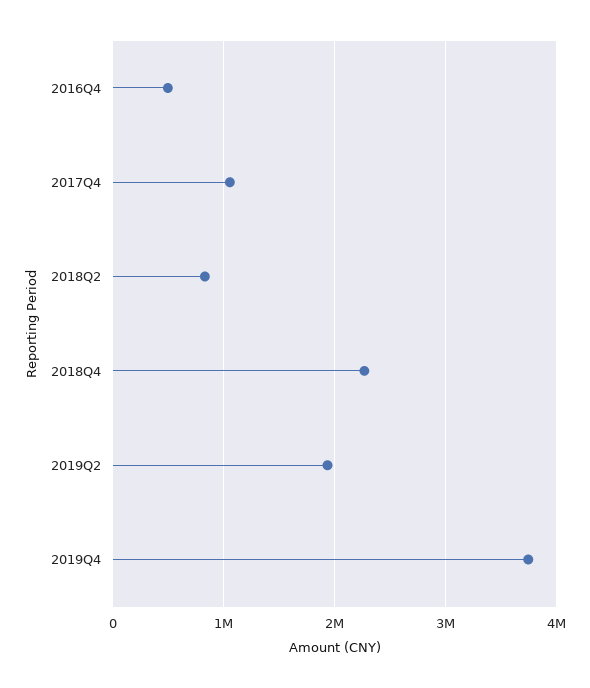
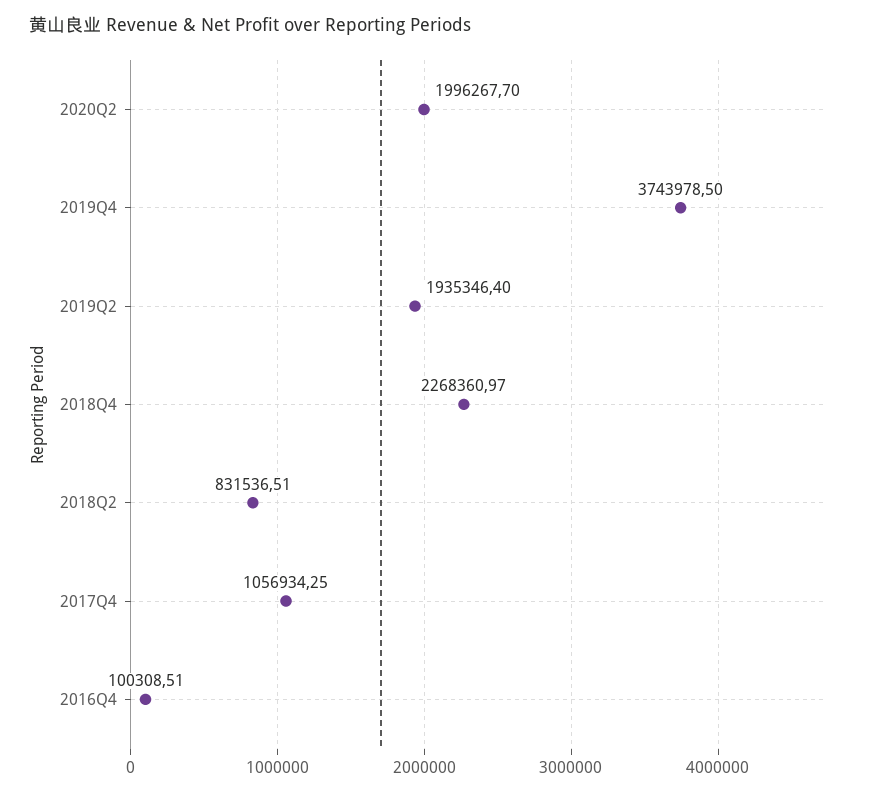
2016Q4: 500000 -> 100308.51
2020Q2: none -> 1996267.7

